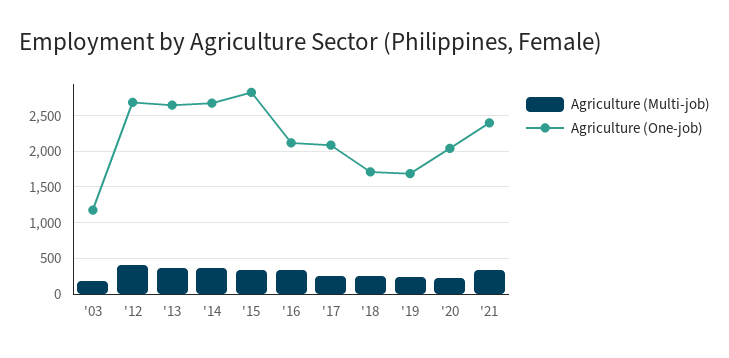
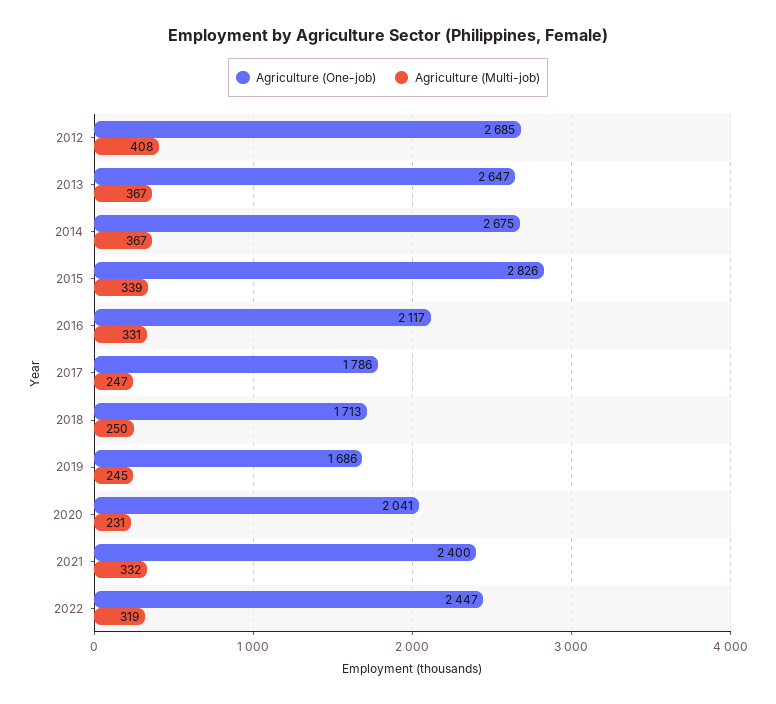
Agriculture (Multi-job), '03: 200 -> none
Agriculture (One-job), '03: 1200 -> none
Agriculture (One-job), '17: 2100 -> 1786
Agriculture (One-job), 2022: none -> 2447
Agriculture (Multi-job), 2022: none -> 319

